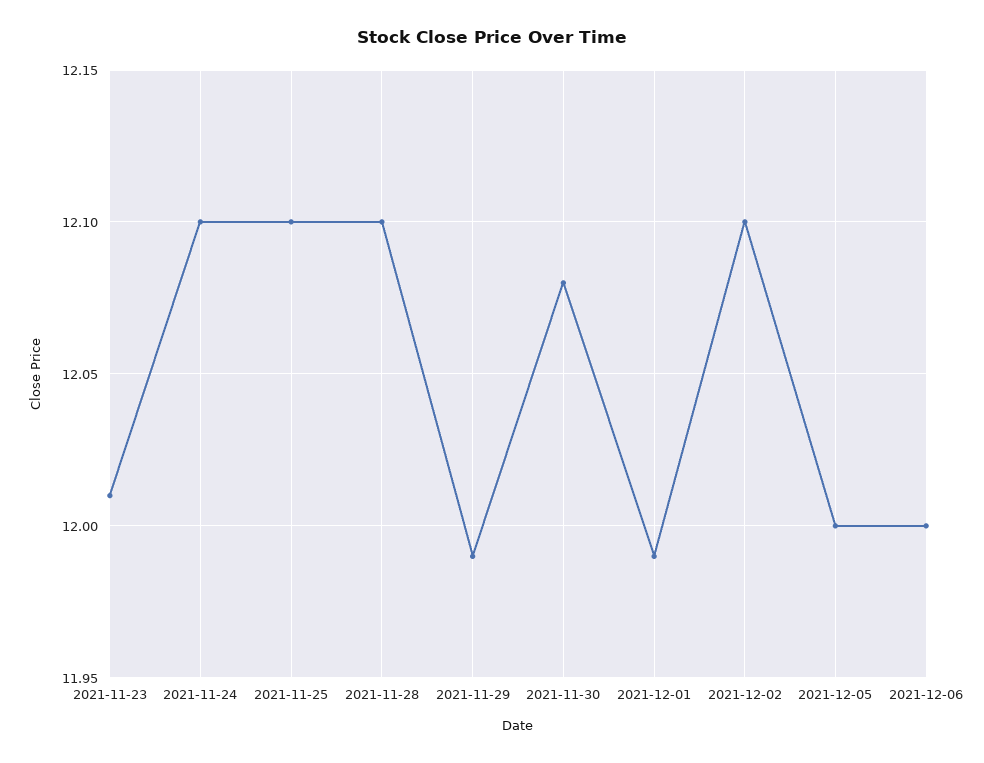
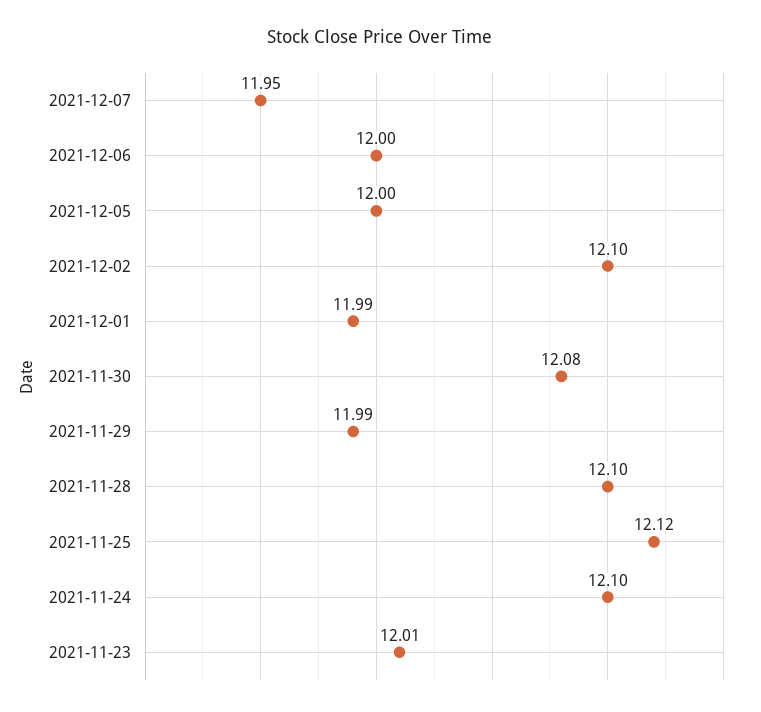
2021-11-25: 12.1 -> 12.12
2021-12-07: none -> 11.95

